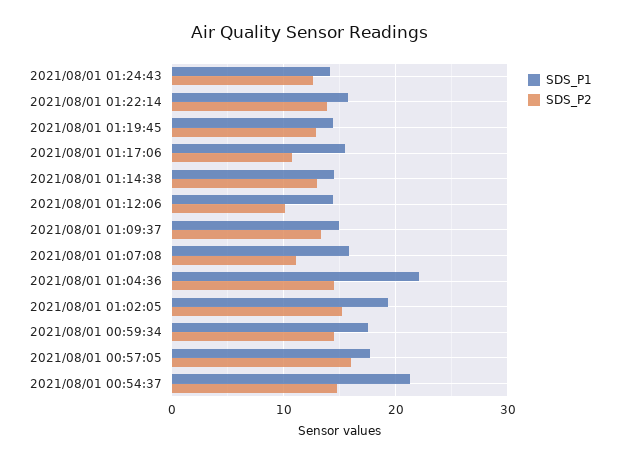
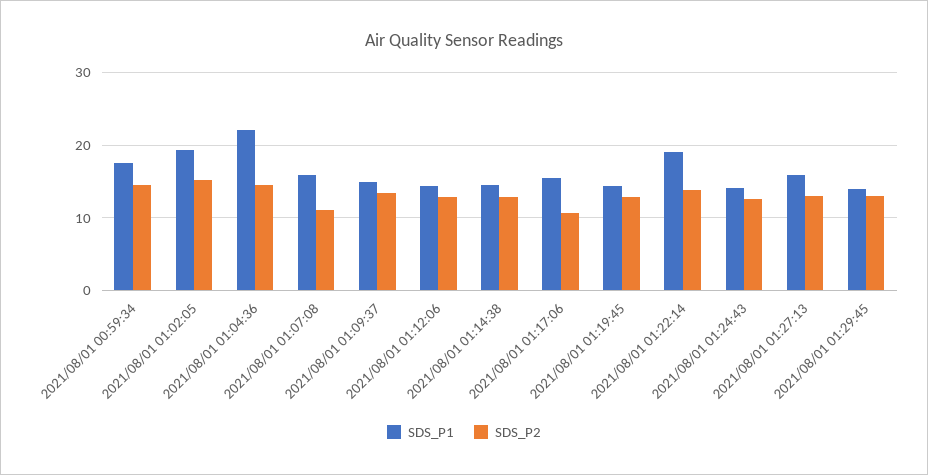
SDS_P1, 2021/08/01 01:22:14: 16 -> 19
SDS_P2, 2021/08/01 01:12:06: 10 -> 13
SDS_P1, 2021/08/01 00:57:05: 18 -> none
SDS_P2, 2021/08/01 00:57:05: 16 -> none
SDS_P1, 2021/08/01 00:54:37: 21 -> none
SDS_P2, 2021/08/01 00:54:37: 15 -> none
SDS_P1, 2021/08/01 01:27:13: none -> 16
SDS_P2, 2021/08/01 01:27:13: none -> 13
SDS_P1, 2021/08/01 01:29:45: none -> 14
SDS_P2, 2021/08/01 01:29:45: none -> 13

